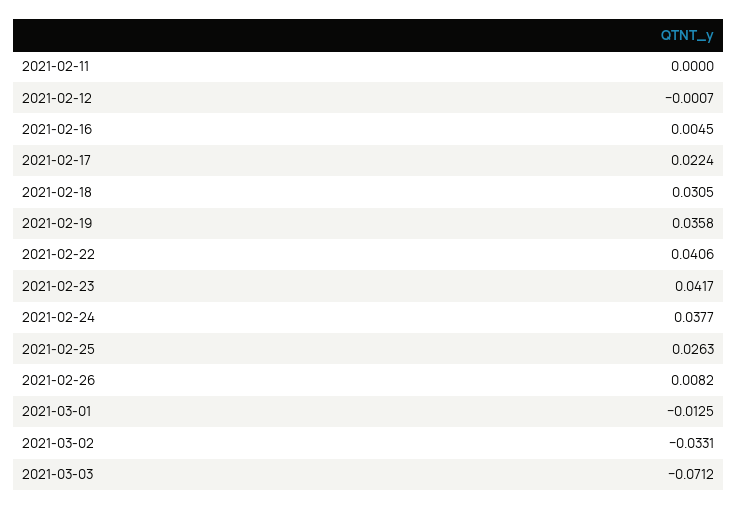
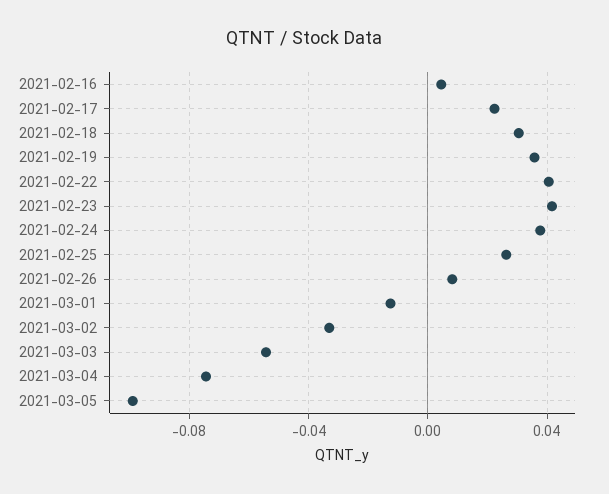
2021-02-11: 0 -> none
2021-02-12: -0.0007 -> none
2021-03-03: -0.0712 -> -0.055
2021-03-04: none -> -0.075
2021-03-05: none -> -0.1

